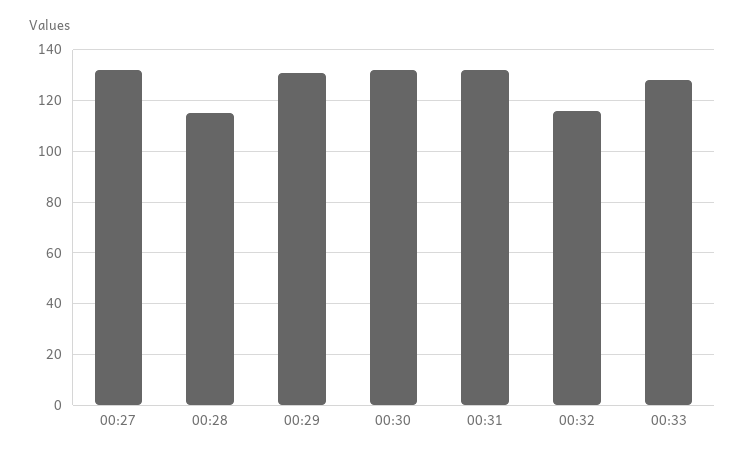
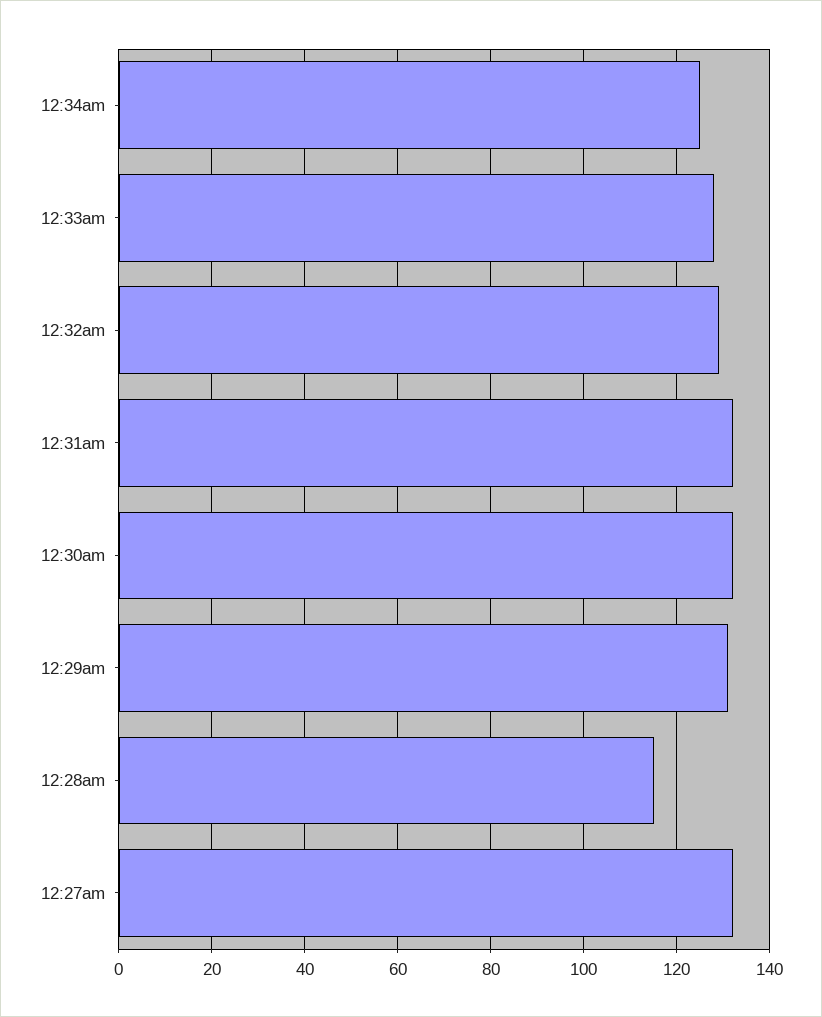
00:32: 115 -> 130
12:34am: none -> 125

